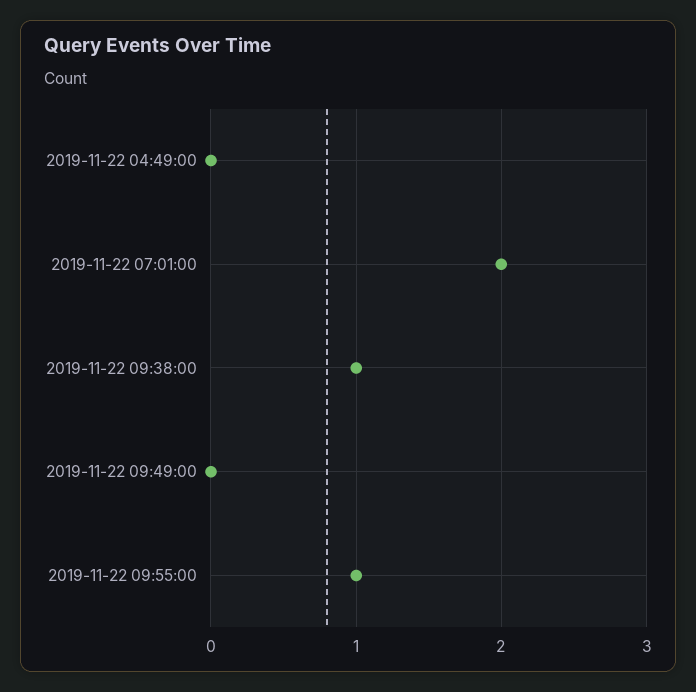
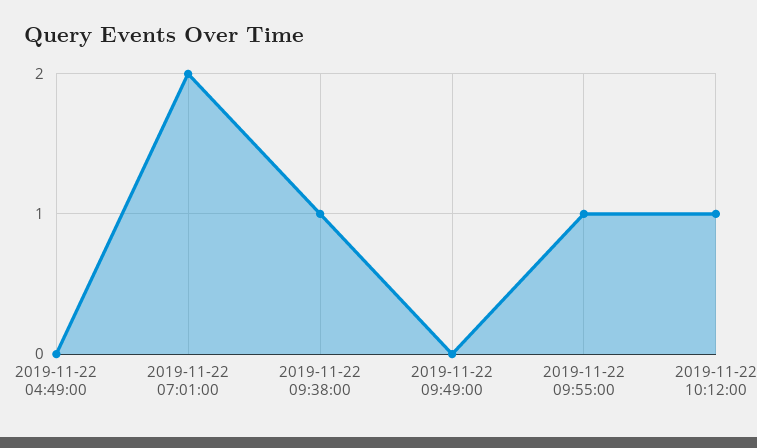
2019-11-22 10:12:00: none -> 1

